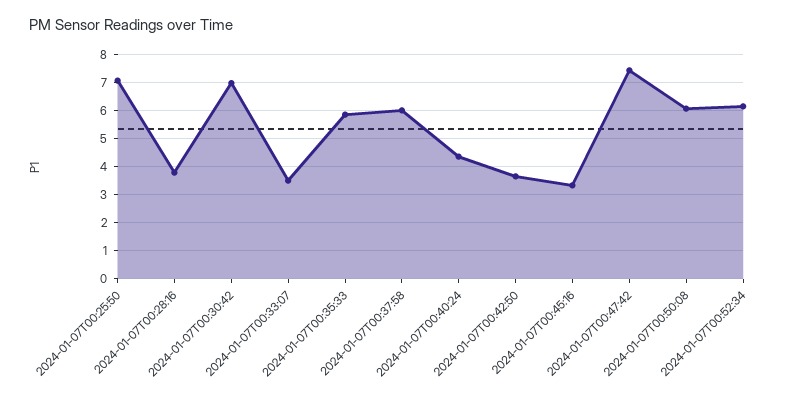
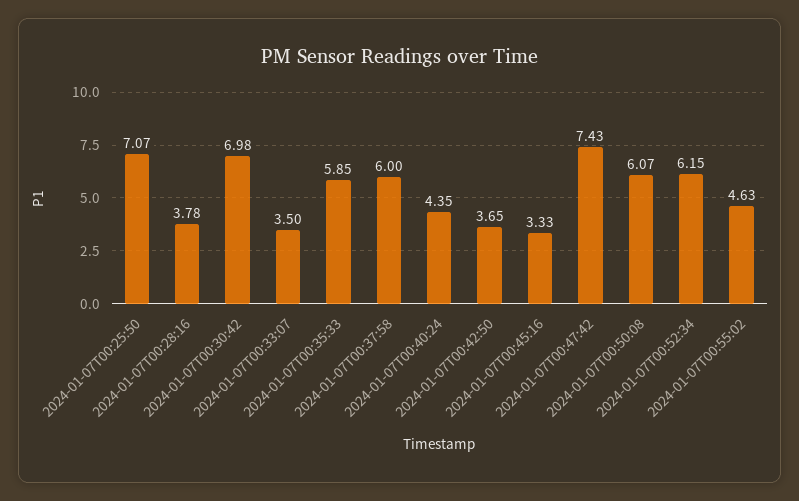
2024-01-07T00:55:02: none -> 4.63

